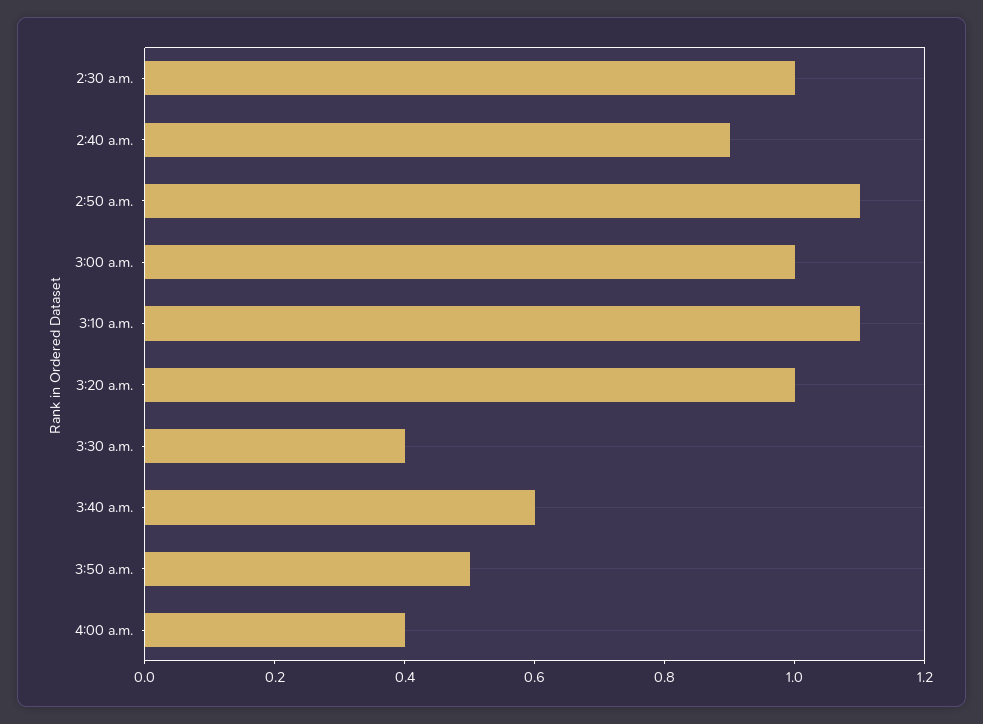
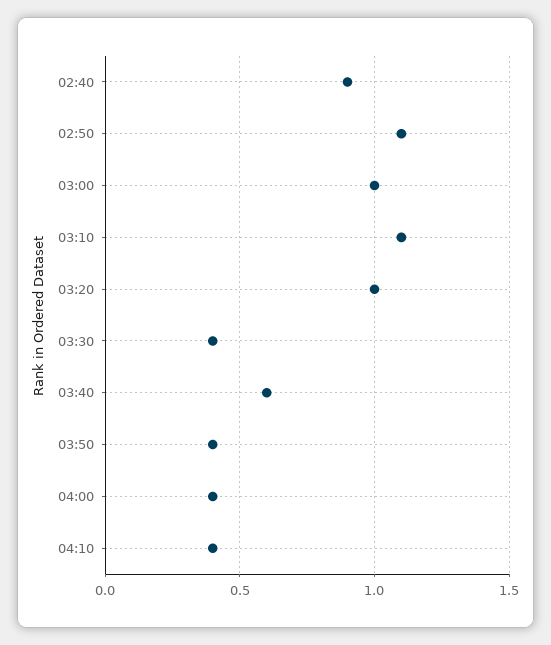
2:30 a.m.: 1 -> none
3:50 a.m.: 0.5 -> 0.4
04:10: none -> 0.4

